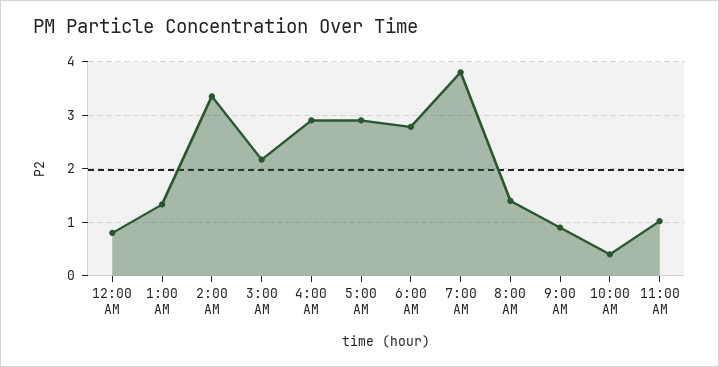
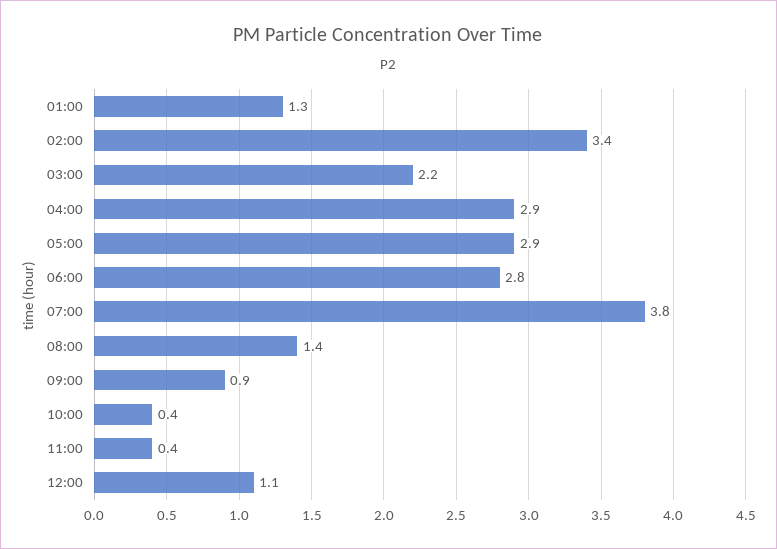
12:00 AM: 0.8 -> none
11:00 AM: 1 -> 0.4
12:00: none -> 1.1

